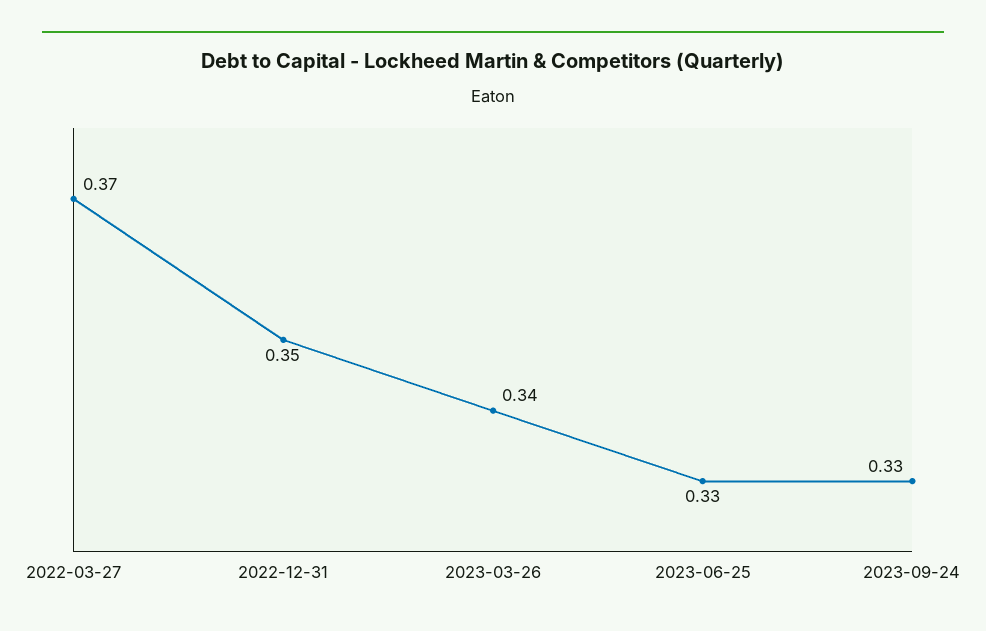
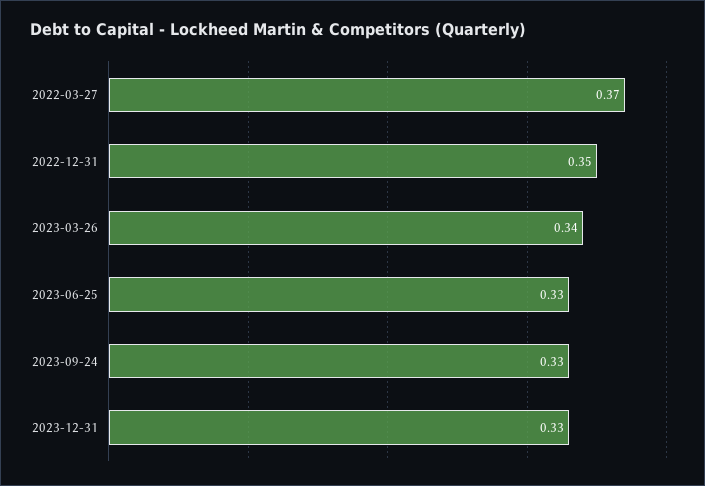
2023-12-31: none -> 0.33

